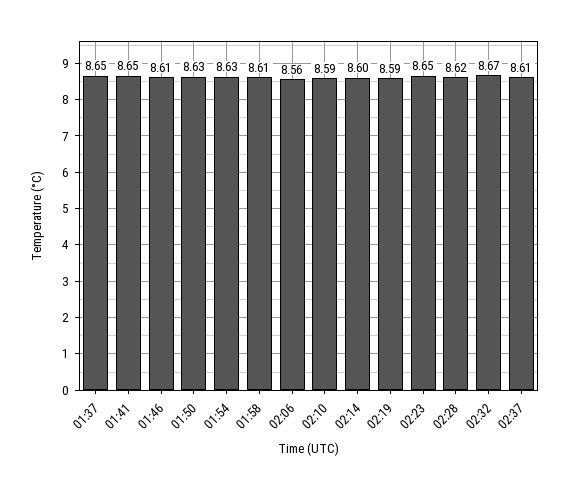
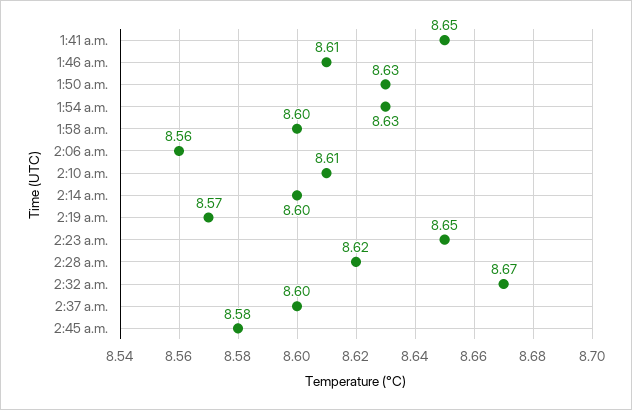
01:37: 8.65 -> none
01:58: 8.61 -> 8.6
02:10: 8.59 -> 8.61
02:19: 8.59 -> 8.57
02:37: 8.61 -> 8.6
2:45 a.m.: none -> 8.58

